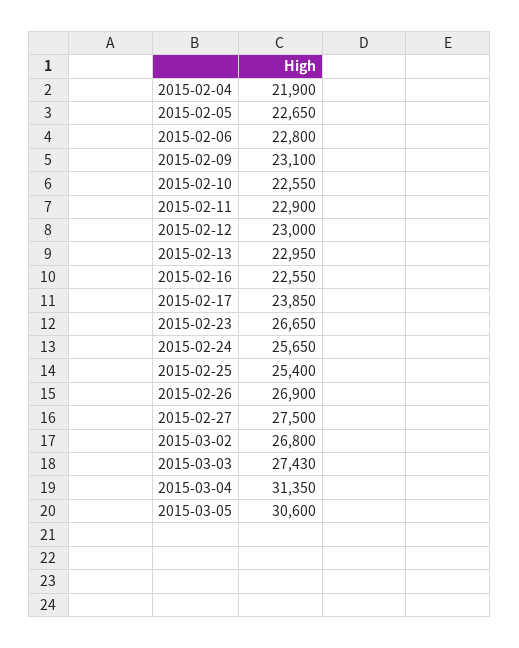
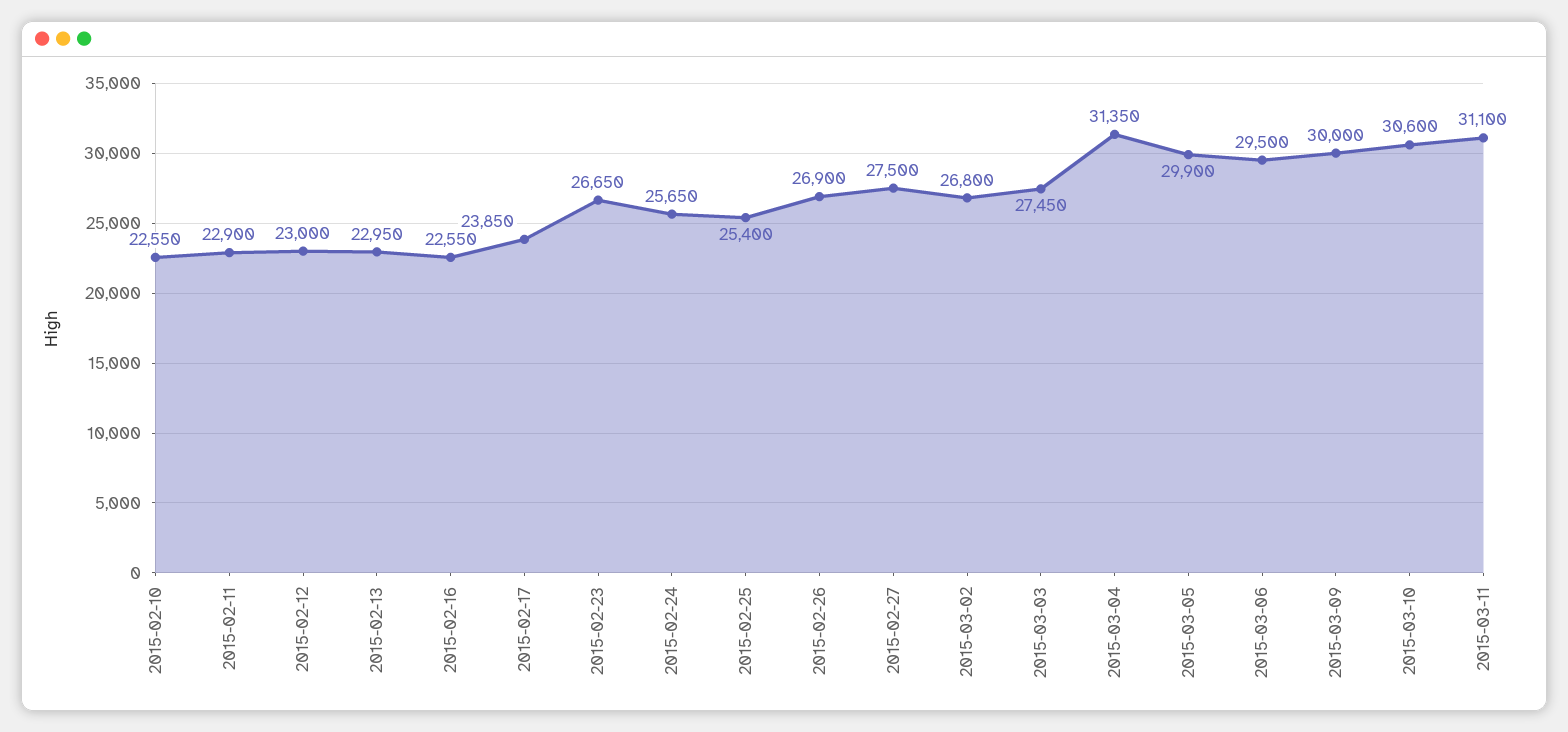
2015-02-04: 21900 -> none
2015-02-05: 22650 -> none
2015-02-06: 22800 -> none
2015-02-09: 23100 -> none
2015-03-03: 27430 -> 27450
2015-03-05: 30600 -> 29900
2015-03-06: none -> 29500
2015-03-09: none -> 30000
2015-03-10: none -> 30600
2015-03-11: none -> 31100

